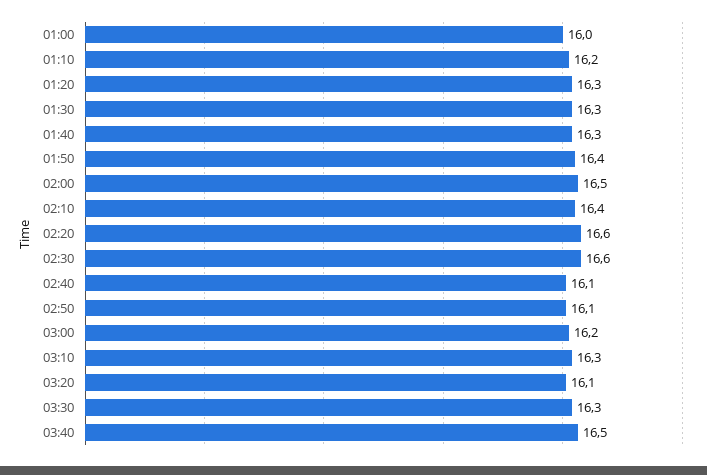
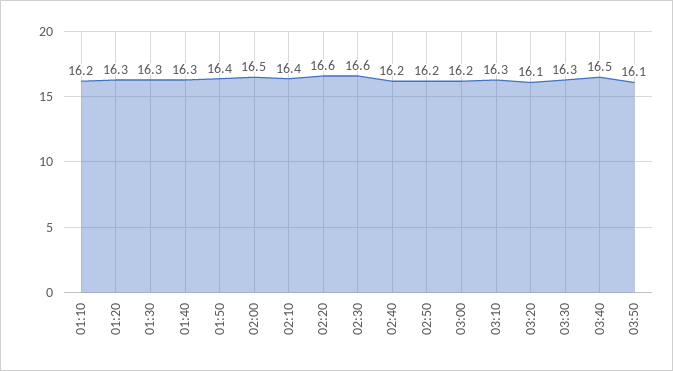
01:00: 16 -> none
02:40: 16.1 -> 16.2
02:50: 16.1 -> 16.2
03:50: none -> 16.1

